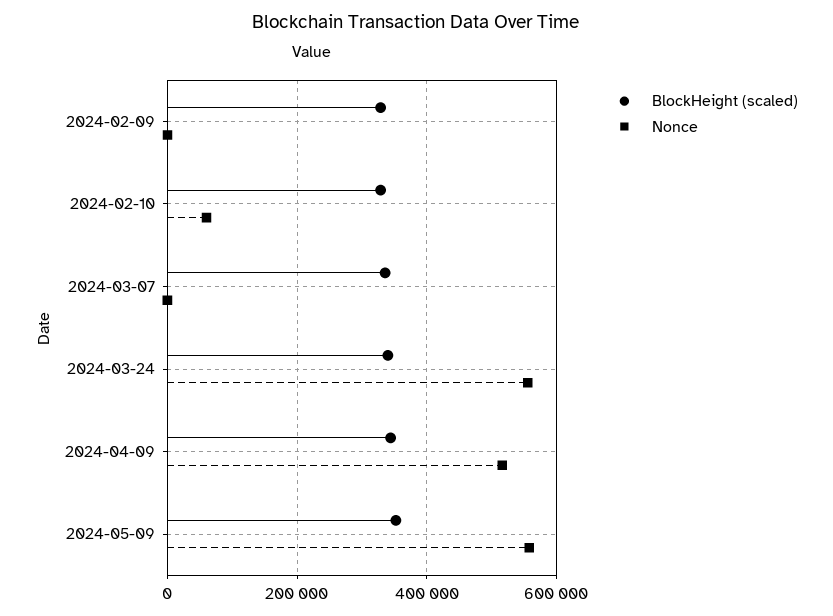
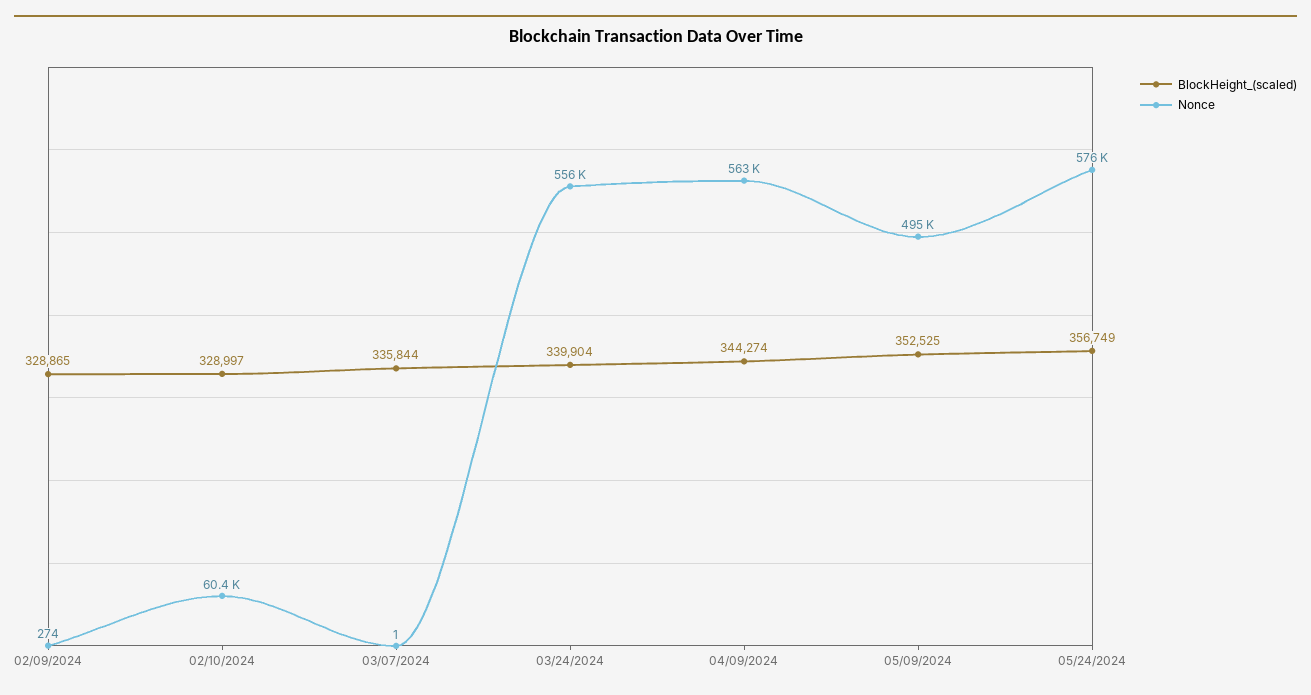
Nonce, 2024-04-09: 520000 -> 563000
Nonce, 2024-05-09: 560000 -> 495000
BlockHeight (scaled), 05/24/2024: none -> 356749
Nonce, 05/24/2024: none -> 576000

